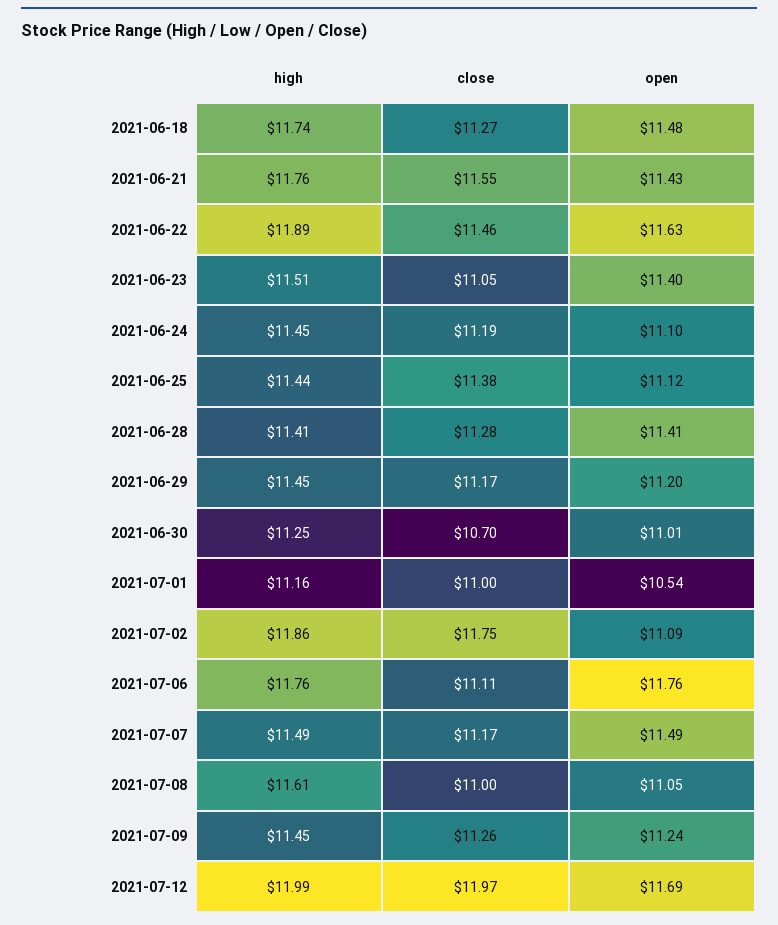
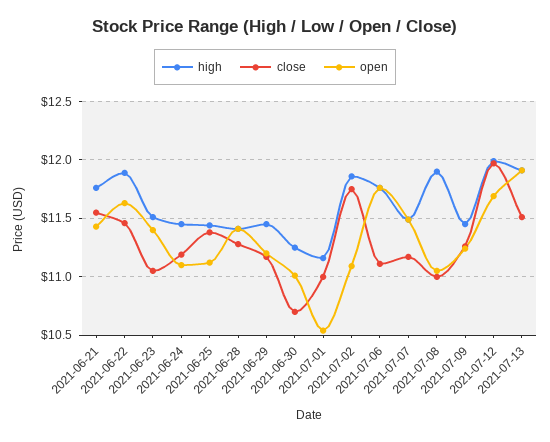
high, 2021-06-18: 11.74 -> none
close, 2021-06-18: 11.27 -> none
open, 2021-06-18: 11.48 -> none
high, 2021-07-08: 11.61 -> 11.9
high, 2021-07-13: none -> 11.9
close, 2021-07-13: none -> 11.5
open, 2021-07-13: none -> 11.9

